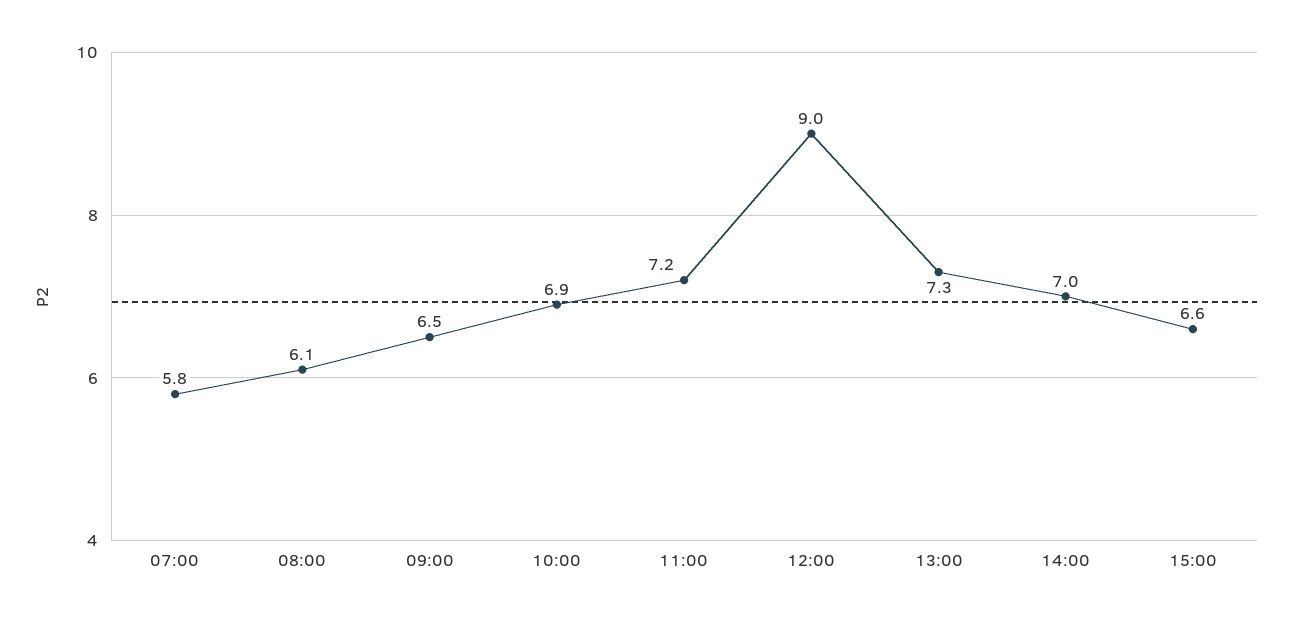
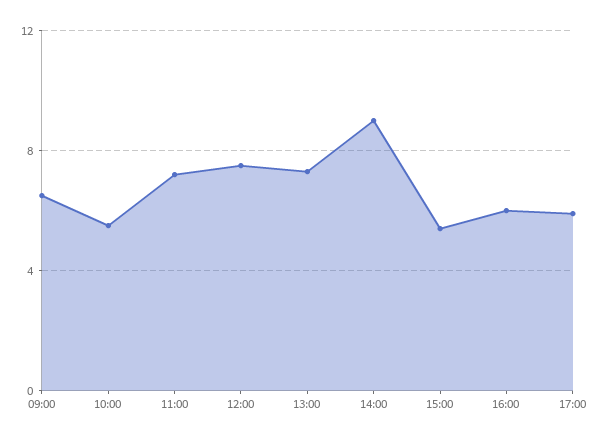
07:00: 5.8 -> none
08:00: 6.1 -> none
10:00: 6.9 -> 5.5
12:00: 9 -> 7.5
14:00: 7 -> 9
15:00: 6.6 -> 5.5
16:00: none -> 6
17:00: none -> 6

